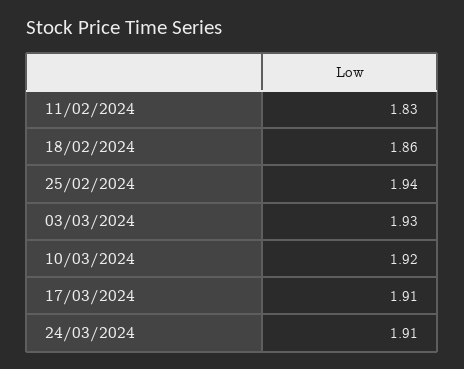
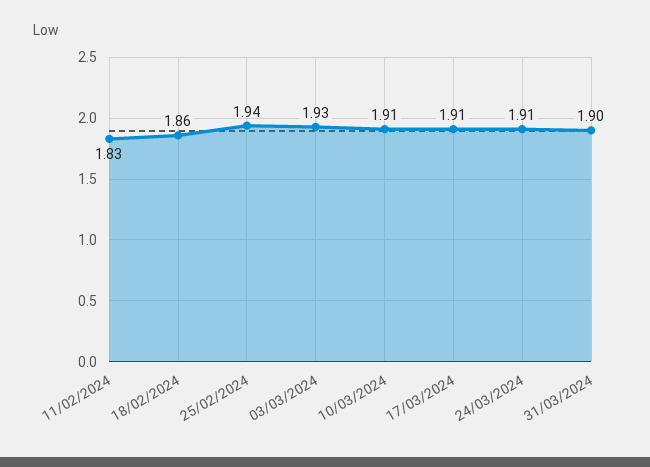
10/03/2024: 1.92 -> 1.91
31/03/2024: none -> 1.9

